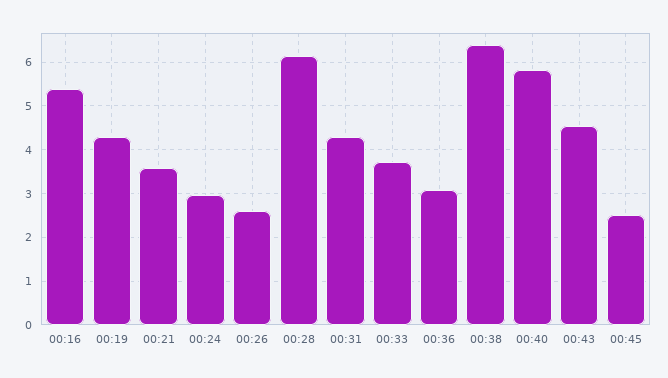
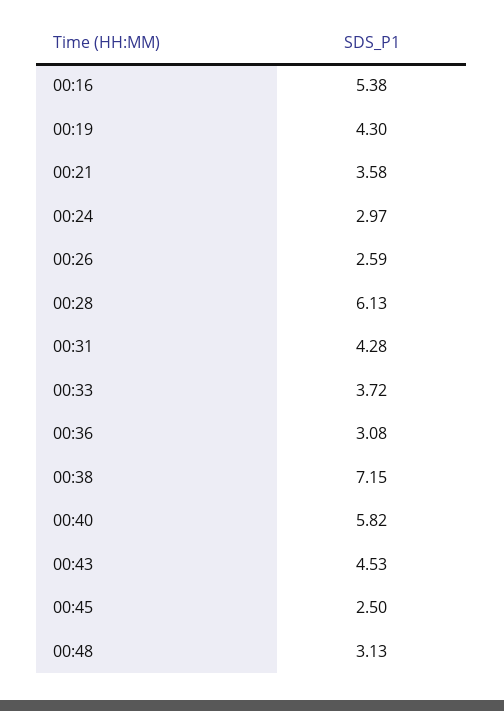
00:38: 6.4 -> 7.15
00:48: none -> 3.13

